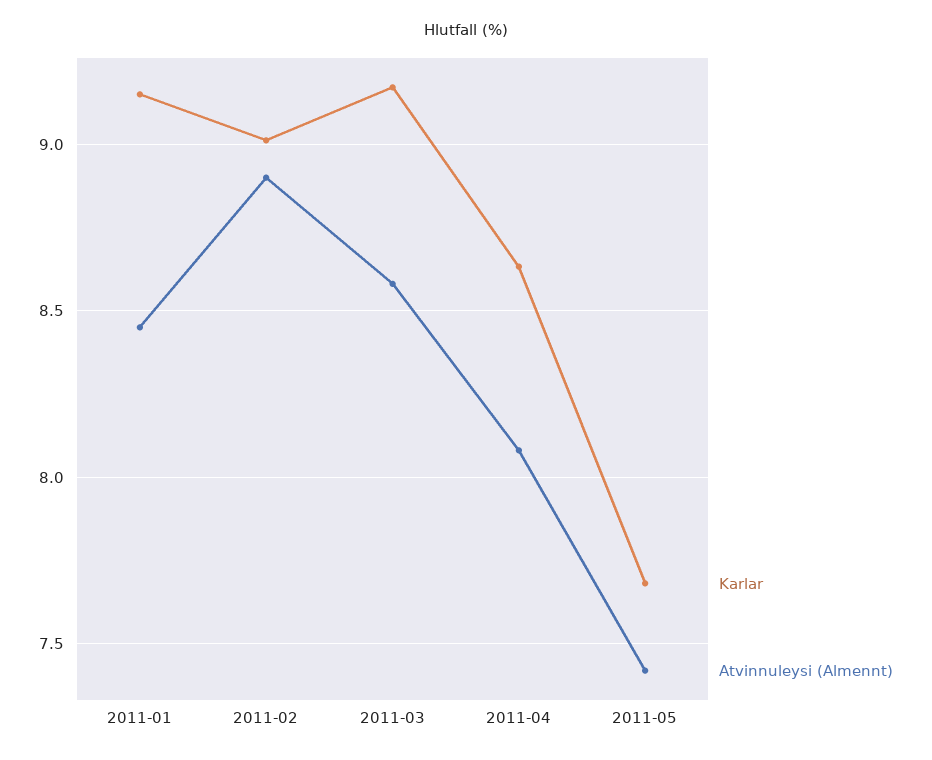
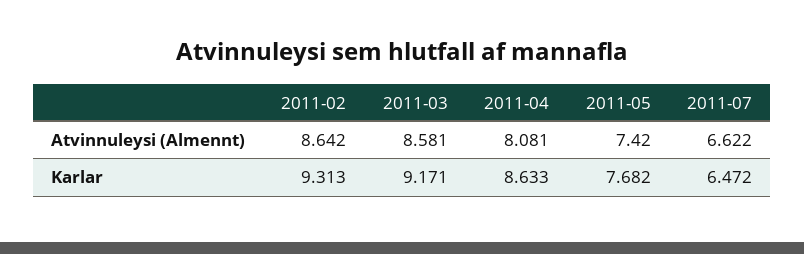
Karlar, 2011-01: 9.15 -> none
Atvinnuleysi (Almennt), 2011-01: 8.45 -> none
Karlar, 2011-02: 9 -> 9.313
Atvinnuleysi (Almennt), 2011-02: 8.9 -> 8.642
Atvinnuleysi (Almennt), 2011-07: none -> 6.622
Karlar, 2011-07: none -> 6.472

